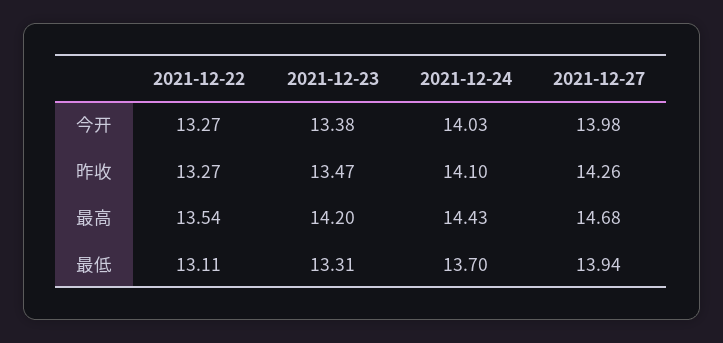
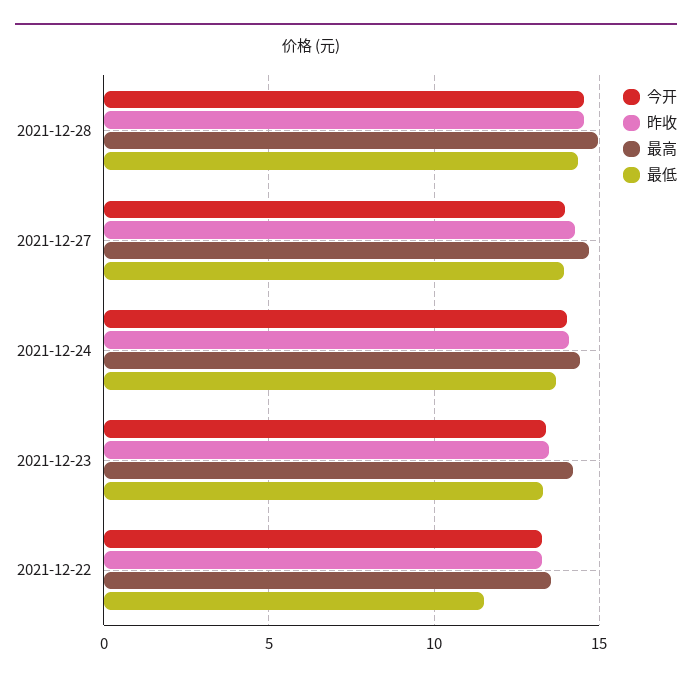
最低, 2021-12-22: 13.11 -> 11.5
今开, 2021-12-28: none -> 14.5
昨收, 2021-12-28: none -> 14.5
最高, 2021-12-28: none -> 15
最低, 2021-12-28: none -> 14.5

